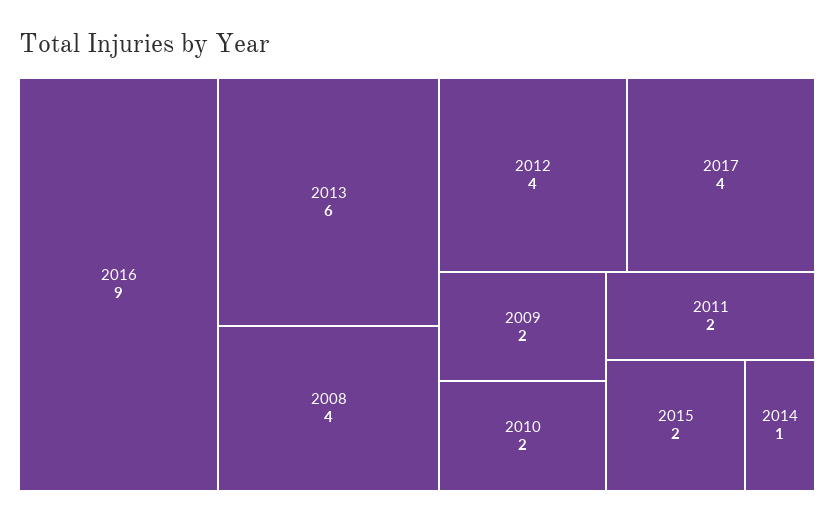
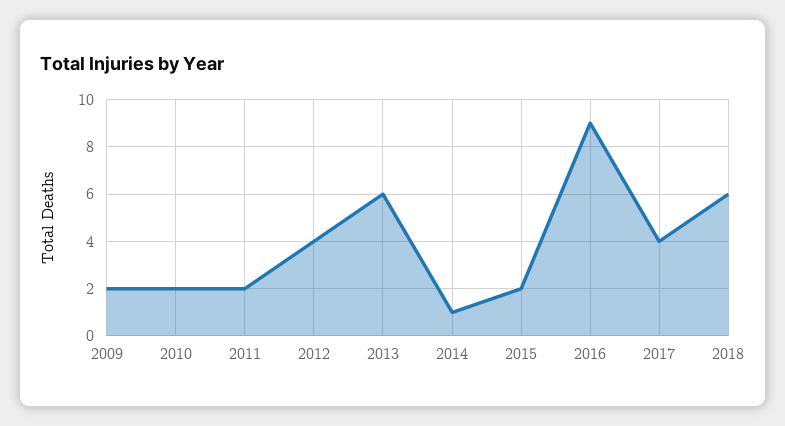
2008: 4 -> none
2018: none -> 6

